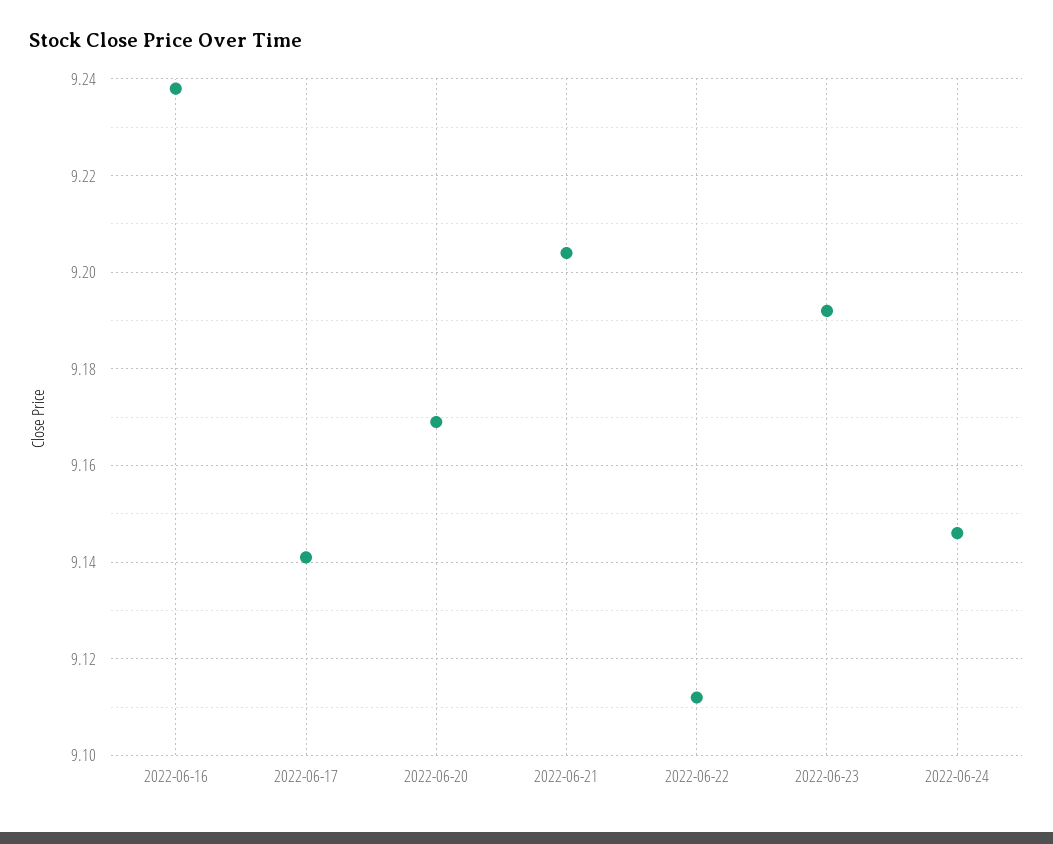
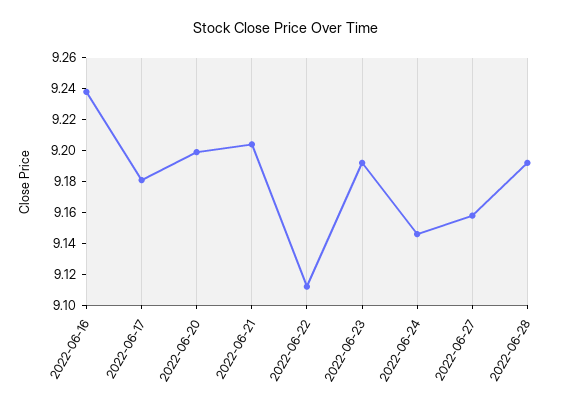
2022-06-17: 9.14 -> 9.18
2022-06-20: 9.17 -> 9.2
2022-06-27: none -> 9.16
2022-06-28: none -> 9.19

